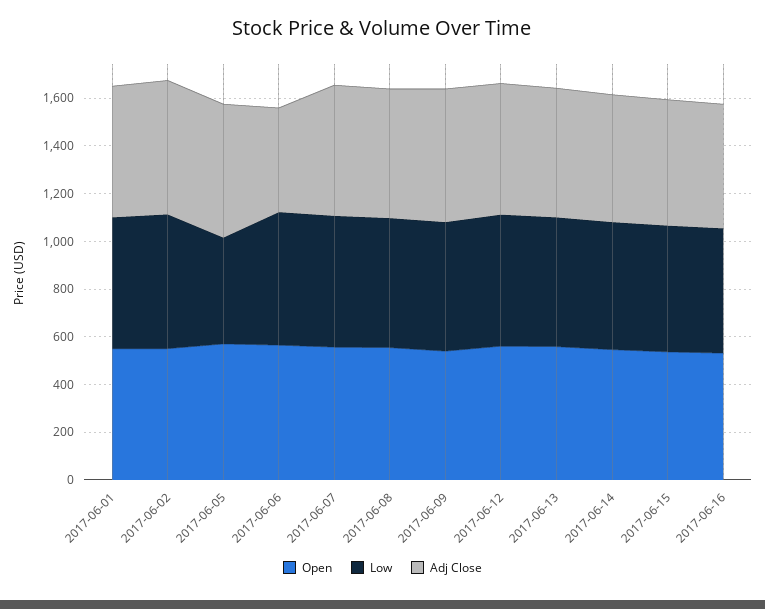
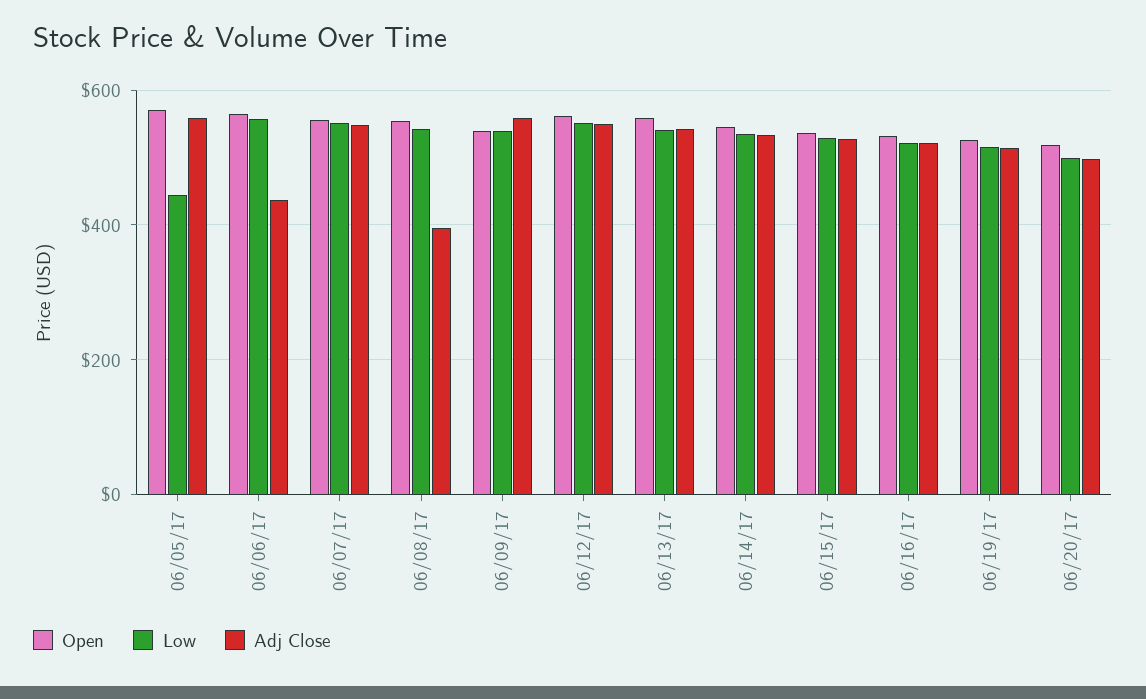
Open, 2017-06-01: 550 -> none
Low, 2017-06-01: 550 -> none
Adj Close, 2017-06-01: 550 -> none
Open, 2017-06-02: 550 -> none
Low, 2017-06-02: 550 -> none
Adj Close, 2017-06-02: 550 -> none
Adj Close, 2017-06-08: 550 -> 400
Open, 06/19/17: none -> 520
Low, 06/19/17: none -> 520
Adj Close, 06/19/17: none -> 520
Open, 06/20/17: none -> 520
Low, 06/20/17: none -> 500
Adj Close, 06/20/17: none -> 500

